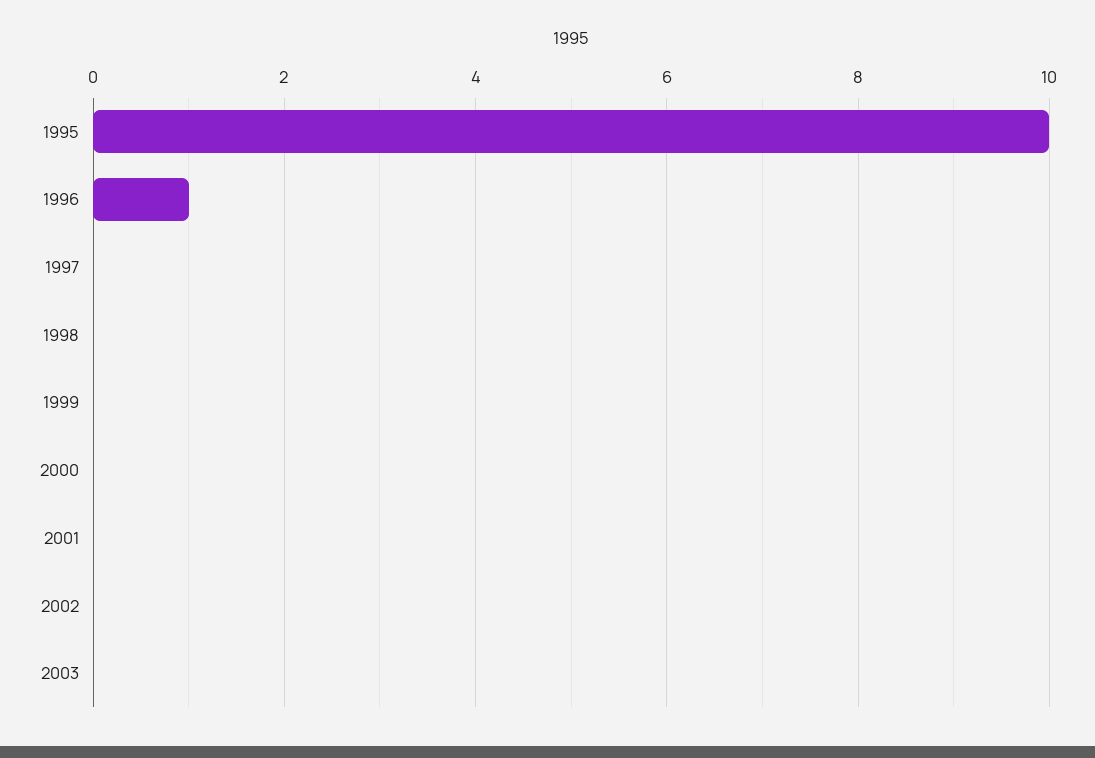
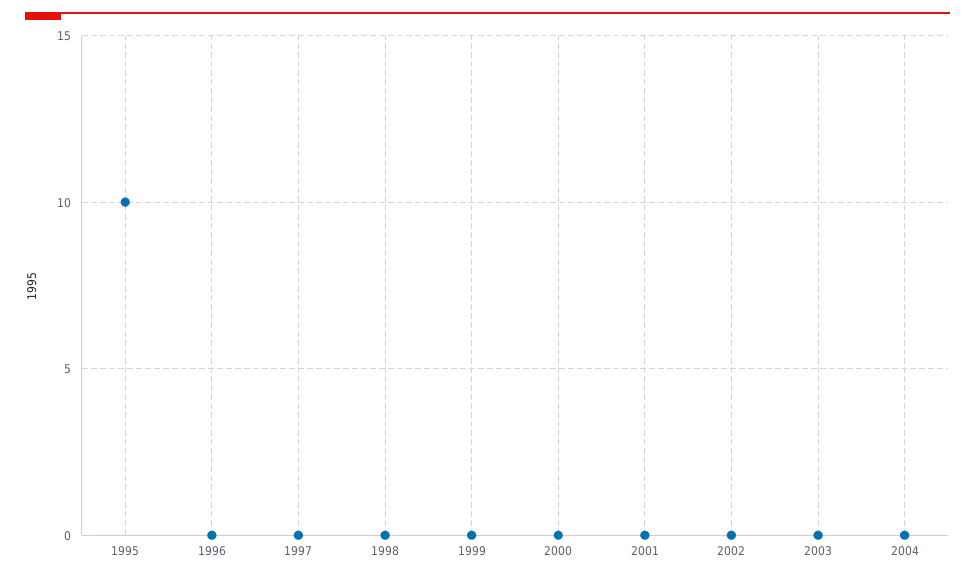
1996: 1 -> 0
2004: none -> 0

